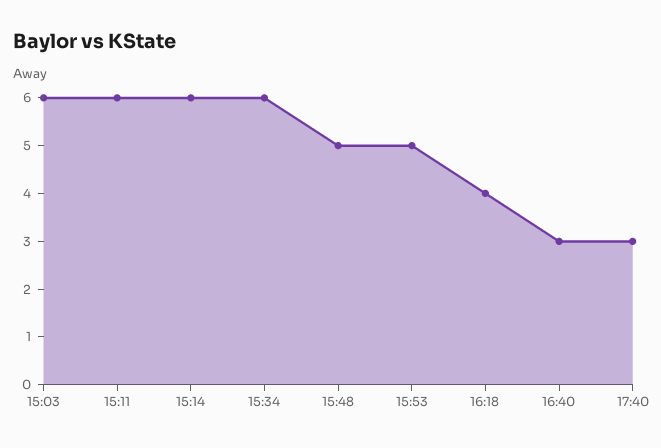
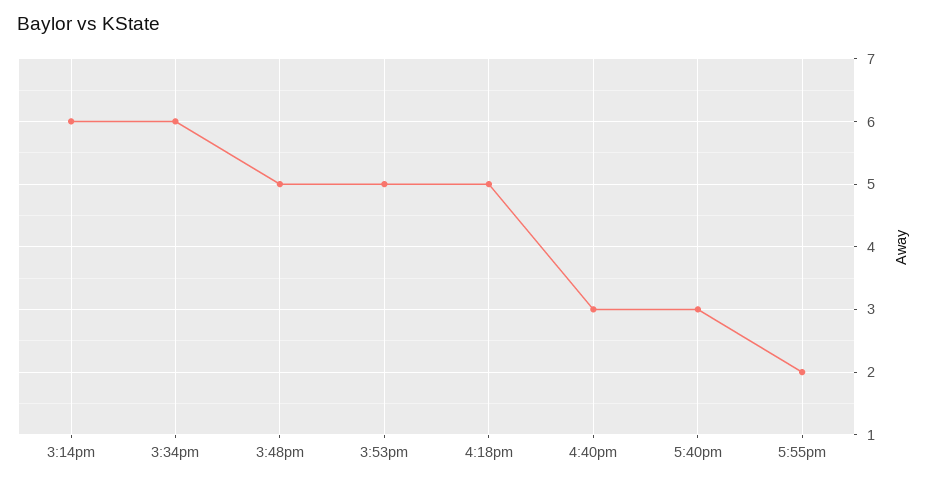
15:03: 6 -> none
15:11: 6 -> none
16:18: 4 -> 5
5:55pm: none -> 2

